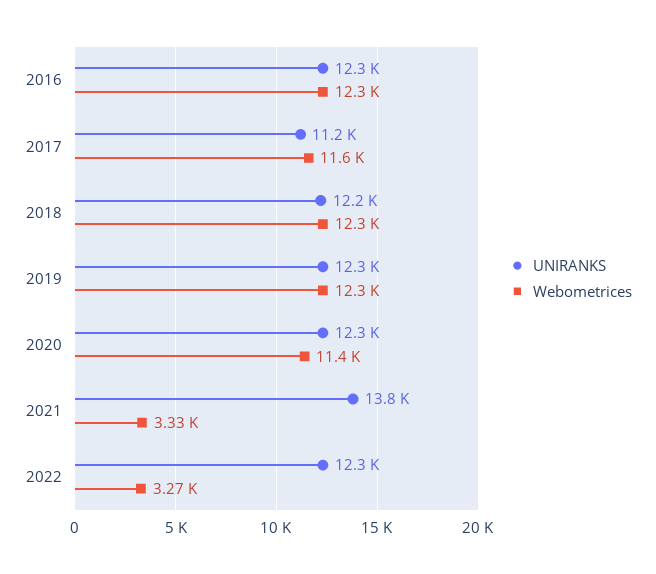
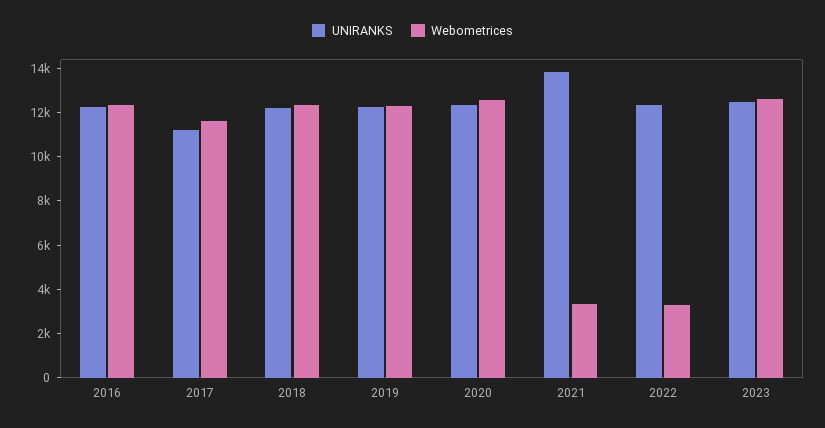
Webometrices, 2020: 11400 -> 12500
UNIRANKS, 2023: none -> 12500
Webometrices, 2023: none -> 12500

